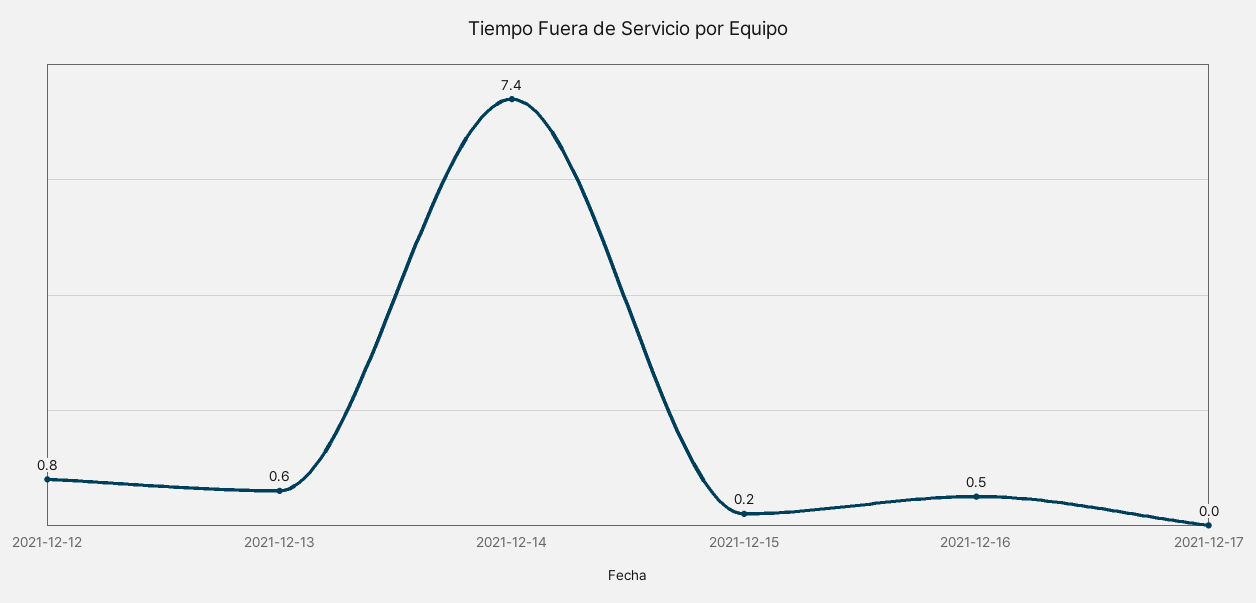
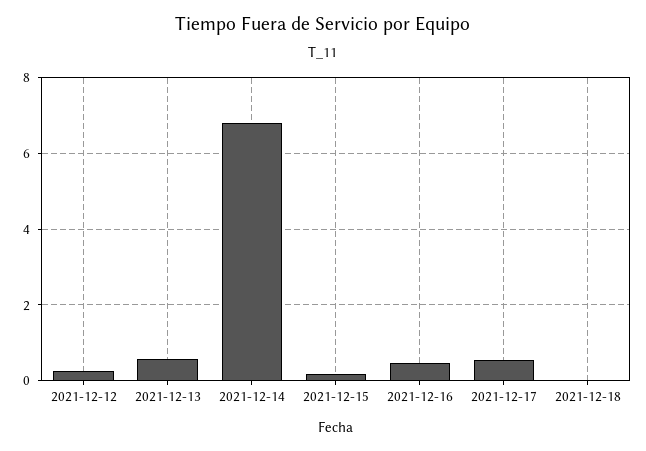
2021-12-12: 0.8 -> 0.2
2021-12-14: 7.4 -> 6.8
2021-12-17: 0 -> 0.6
2021-12-18: none -> 0

